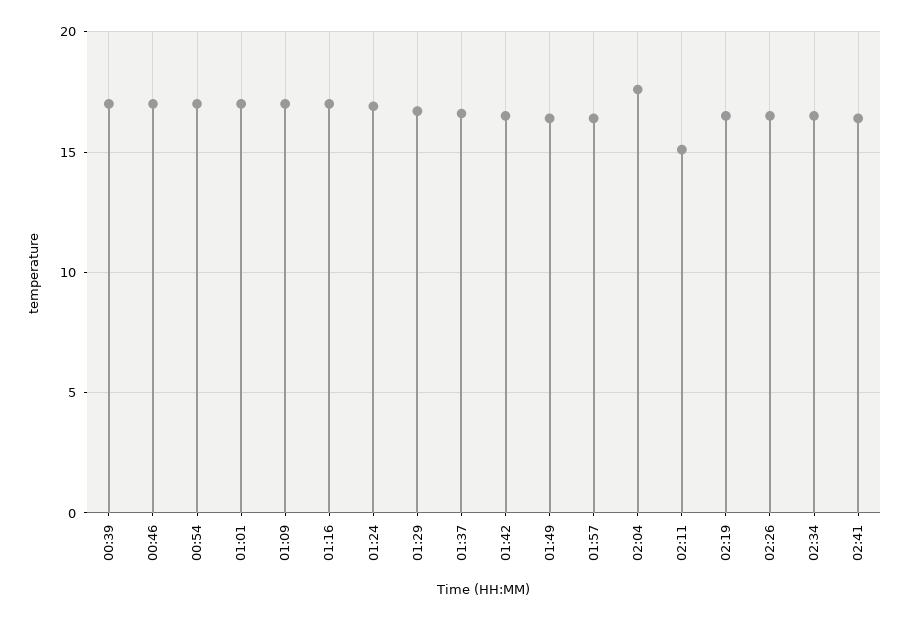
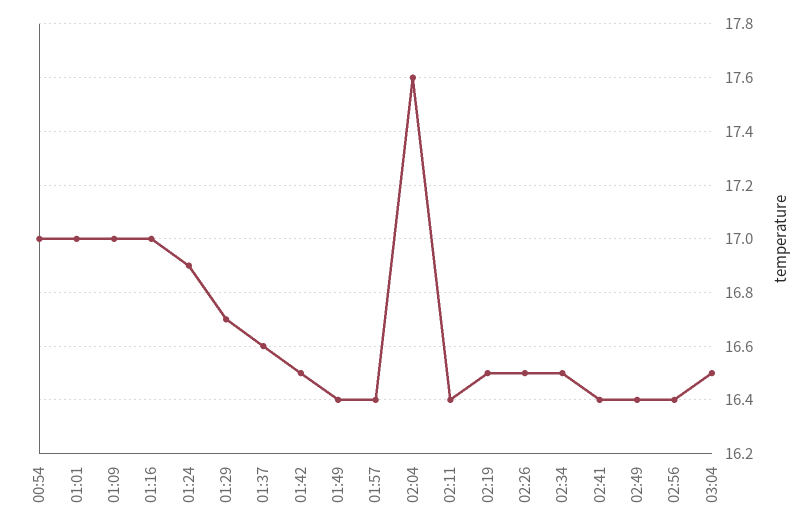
00:39: 17 -> none
00:46: 17 -> none
02:11: 15 -> 16.4
02:49: none -> 16.4
02:56: none -> 16.4
03:04: none -> 16.5

